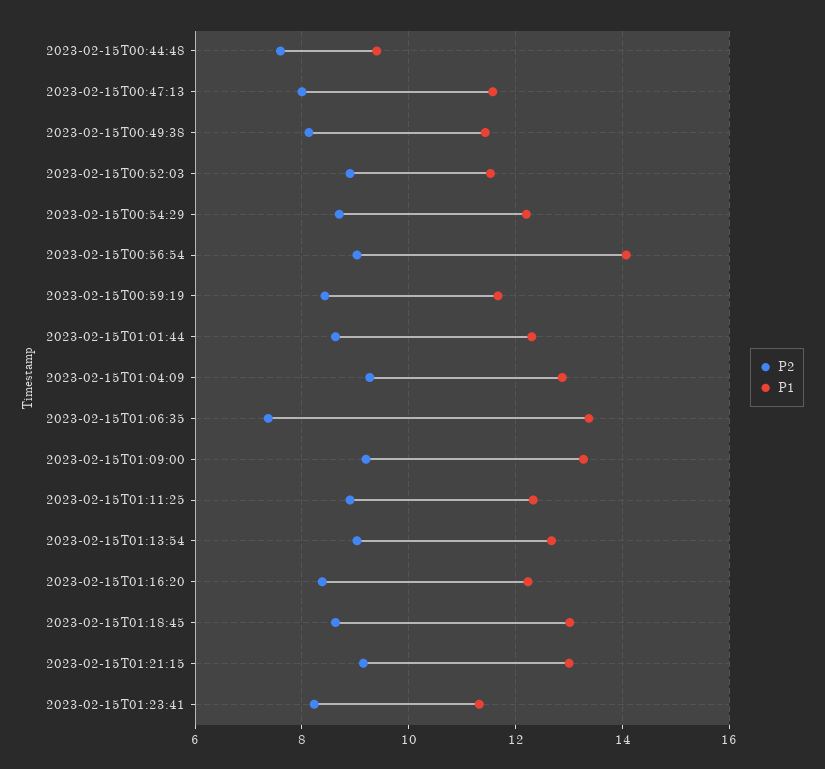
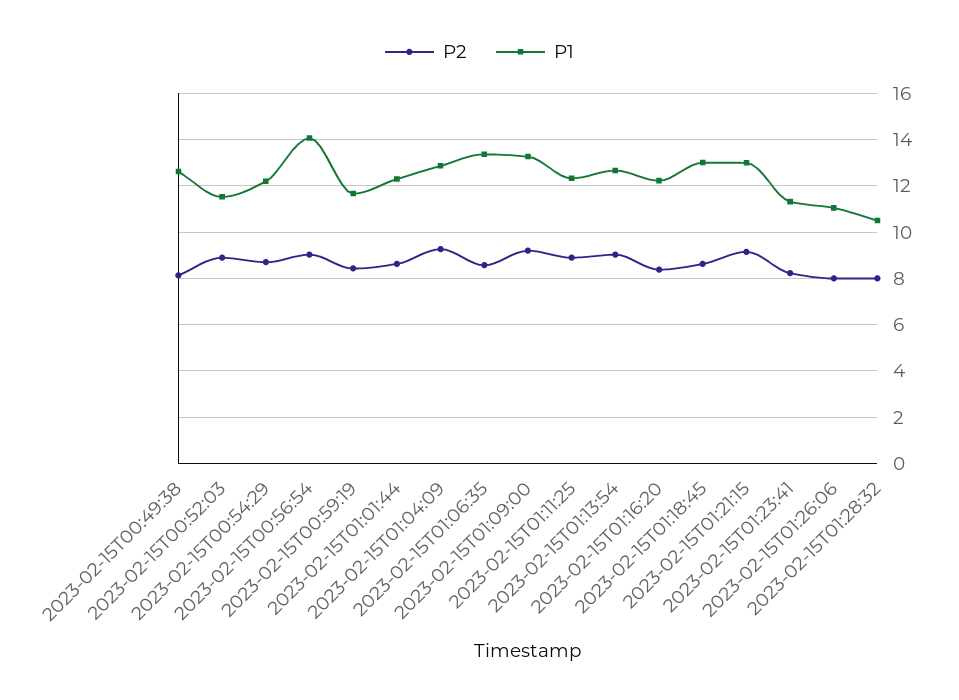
P2, 2023-02-15T00:44:48: 7.6 -> none
P1, 2023-02-15T00:44:48: 9.4 -> none
P2, 2023-02-15T00:47:13: 8 -> none
P1, 2023-02-15T00:47:13: 11.6 -> none
P1, 2023-02-15T00:49:38: 11.4 -> 12.5
P2, 2023-02-15T01:06:35: 7.4 -> 8.5
P2, 2023-02-15T01:26:06: none -> 8
P1, 2023-02-15T01:26:06: none -> 11
P2, 2023-02-15T01:28:32: none -> 8
P1, 2023-02-15T01:28:32: none -> 10.5

